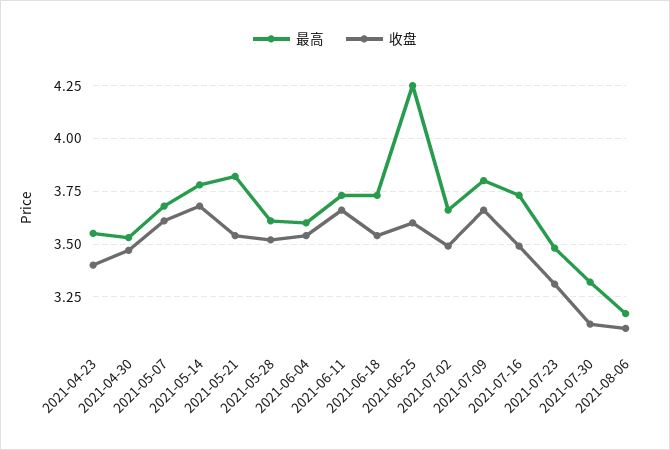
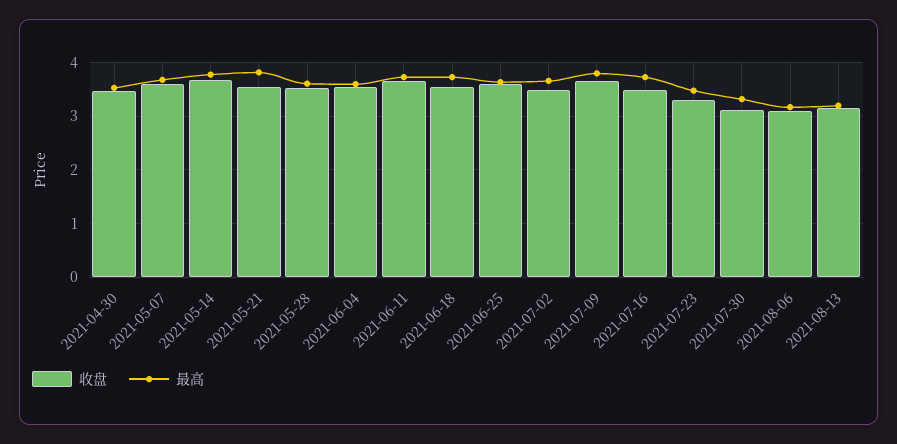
最高, 2021-04-23: 3.55 -> none
收盘, 2021-04-23: 3.4 -> none
最高, 2021-06-25: 4.25 -> 3.6
收盘, 2021-08-13: none -> 3.2
最高, 2021-08-13: none -> 3.2

